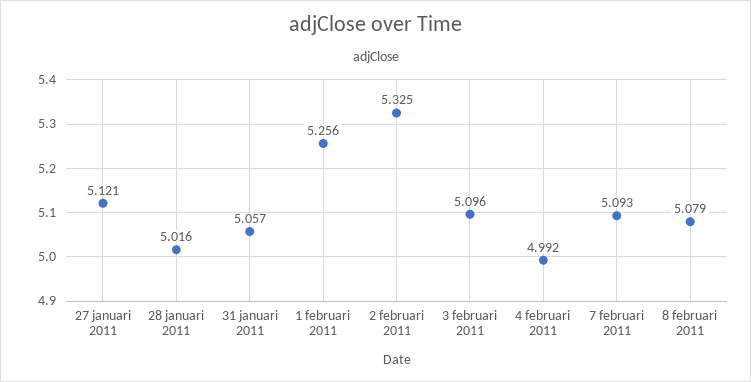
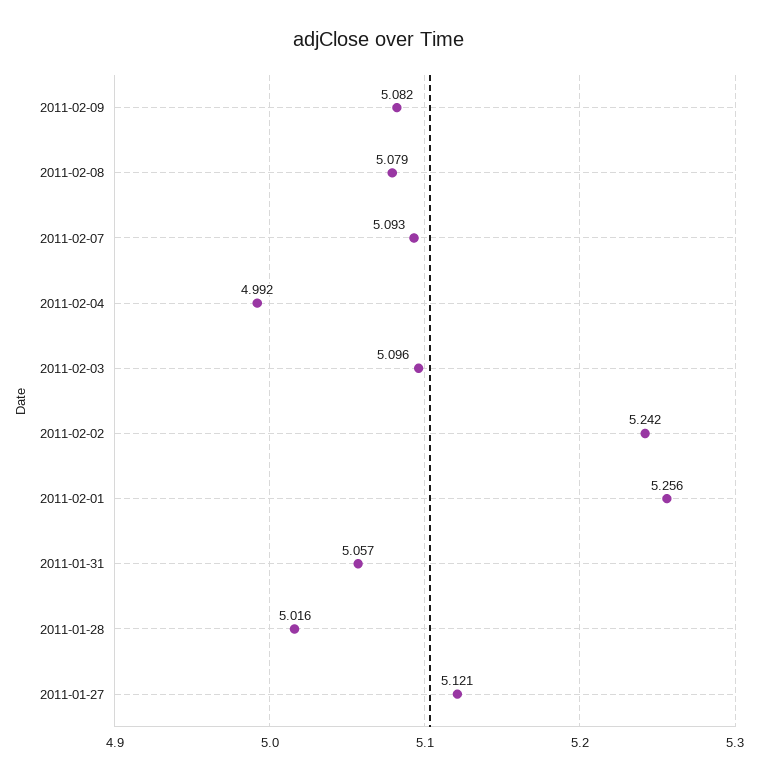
2 februari 2011: 5.325 -> 5.242
2011-02-09: none -> 5.082

